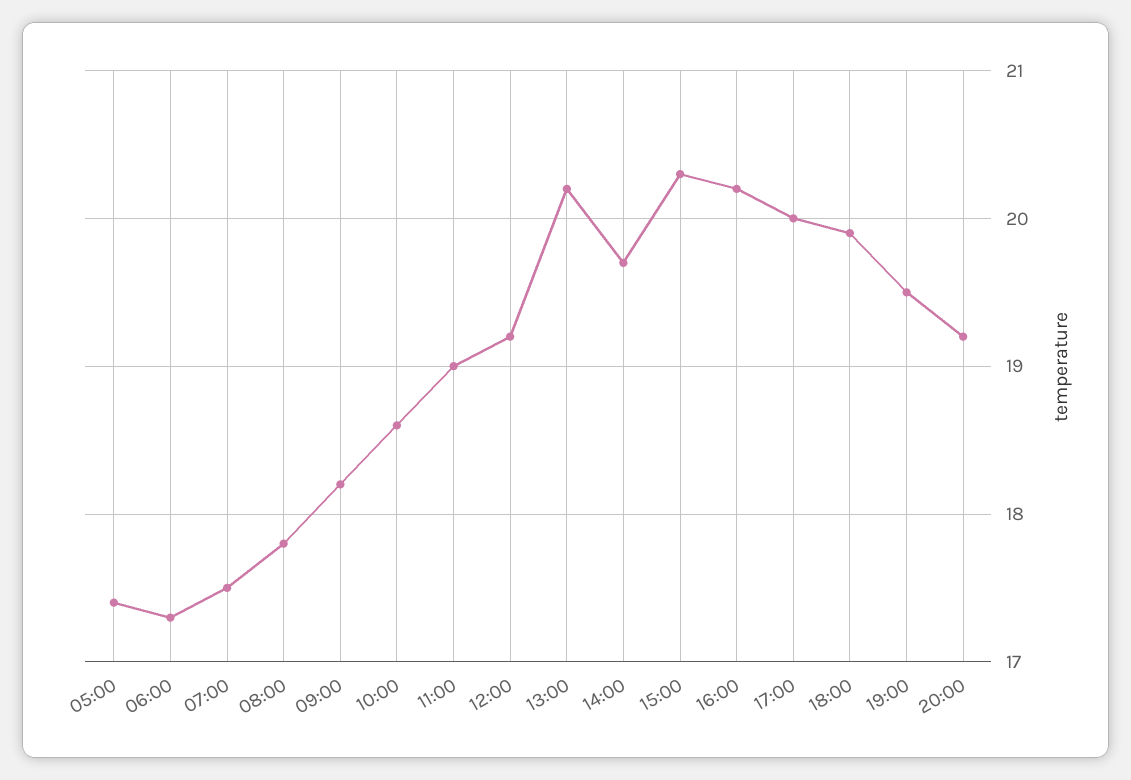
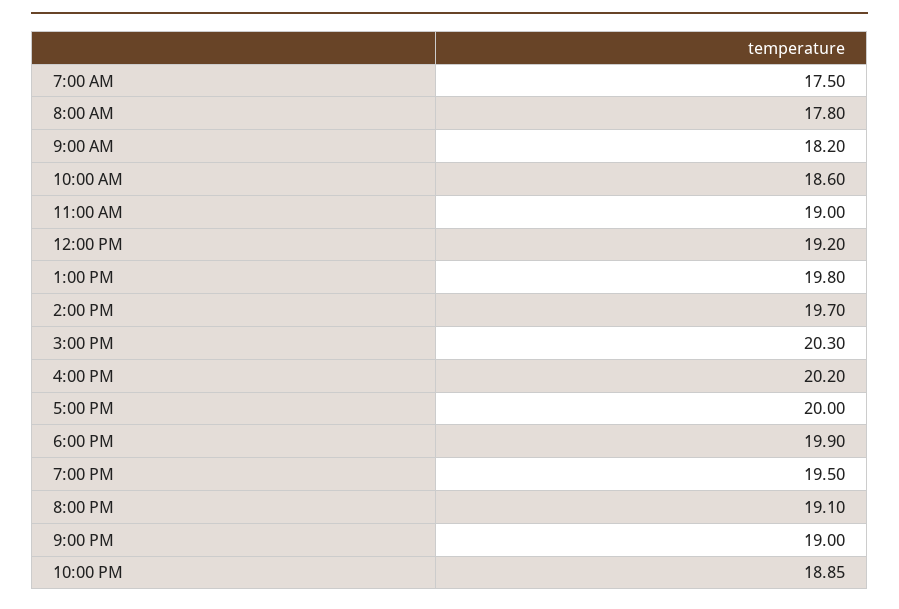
05:00: 17.4 -> none
06:00: 17.3 -> none
13:00: 20.2 -> 19.8
20:00: 19.2 -> 19.1
9:00 PM: none -> 19
10:00 PM: none -> 18.85

